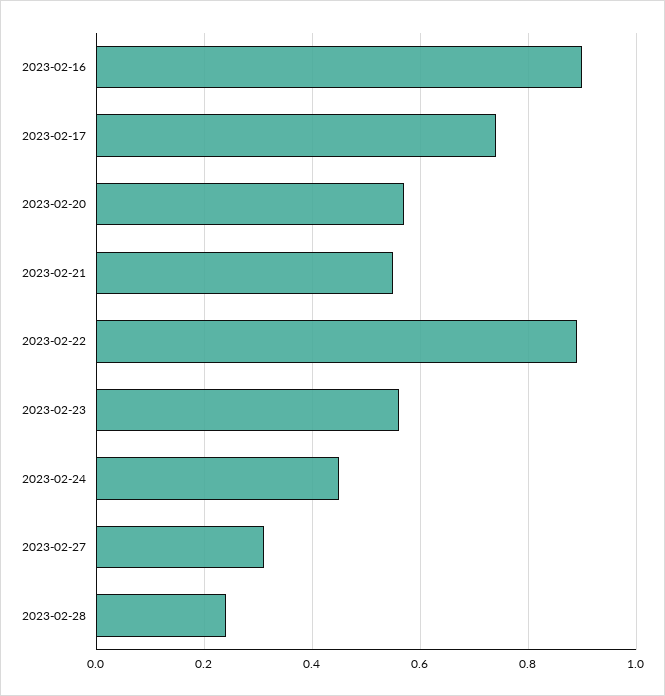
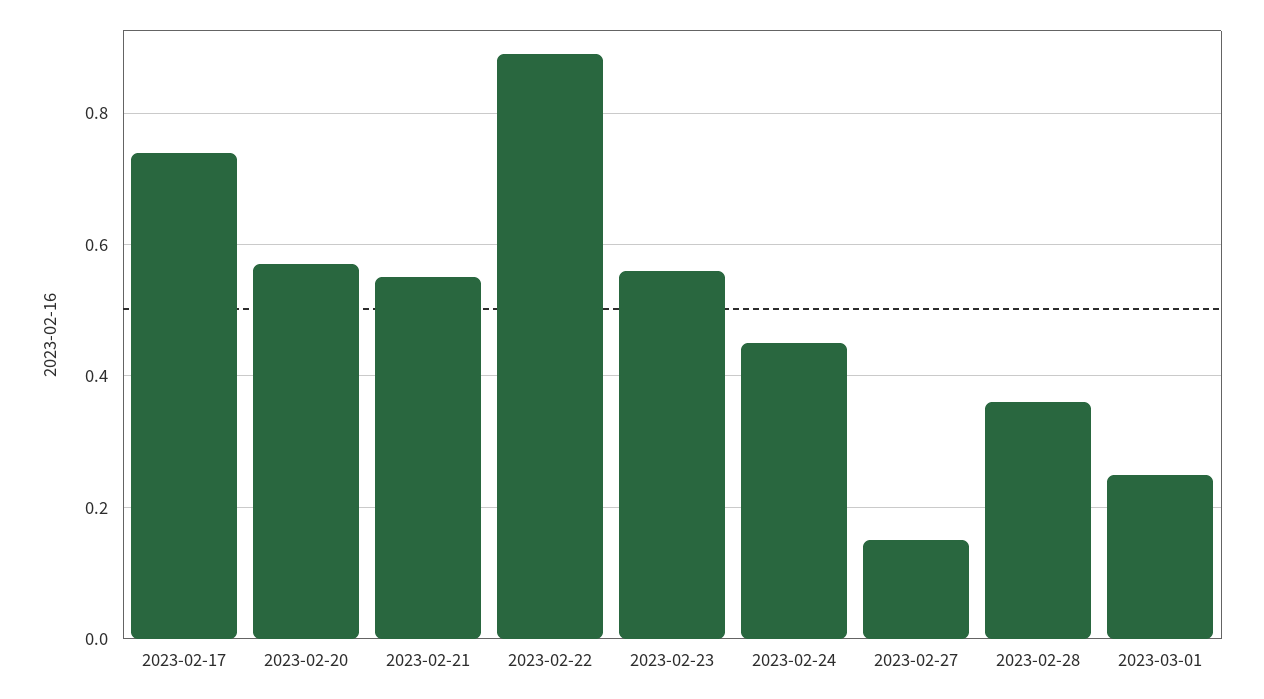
2023-02-16: 0.9 -> none
2023-02-27: 0.3 -> 0.15
2023-02-28: 0.25 -> 0.35
2023-03-01: none -> 0.25

